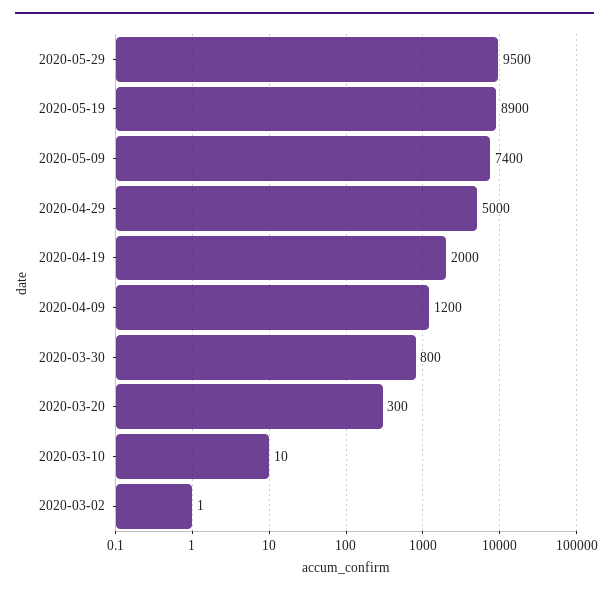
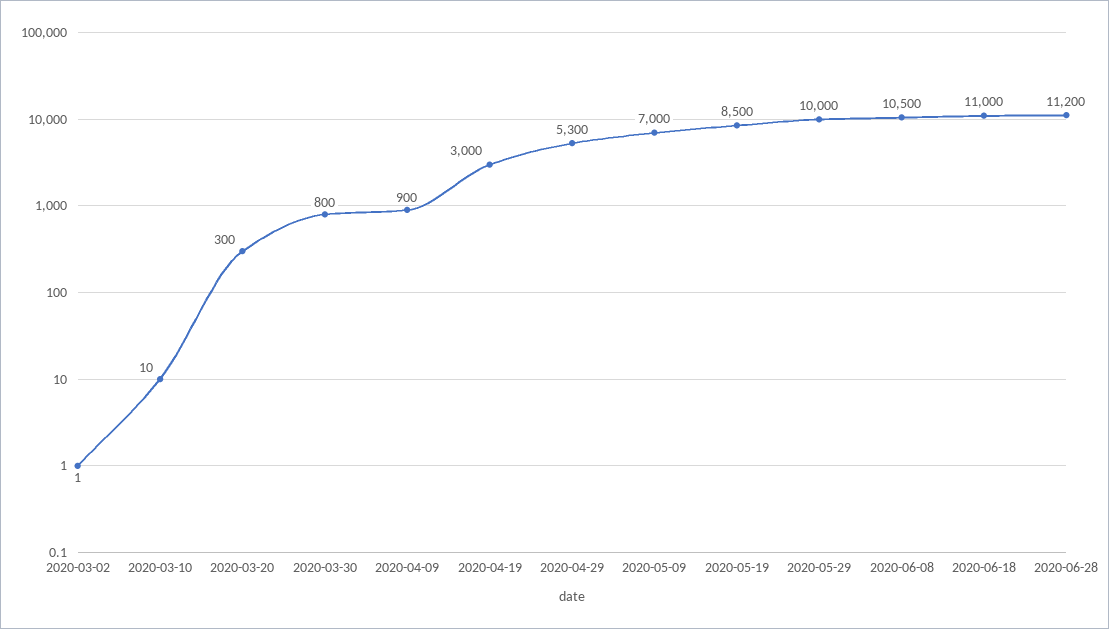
2020-05-29: 9500 -> 10000
2020-05-19: 8900 -> 8500
2020-05-09: 7400 -> 7000
2020-04-29: 5000 -> 5300
2020-04-19: 2000 -> 3000
2020-04-09: 1200 -> 900
2020-06-08: none -> 10500
2020-06-18: none -> 11000
2020-06-28: none -> 11200

